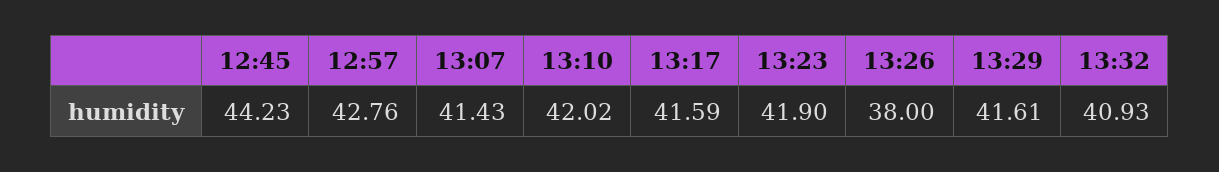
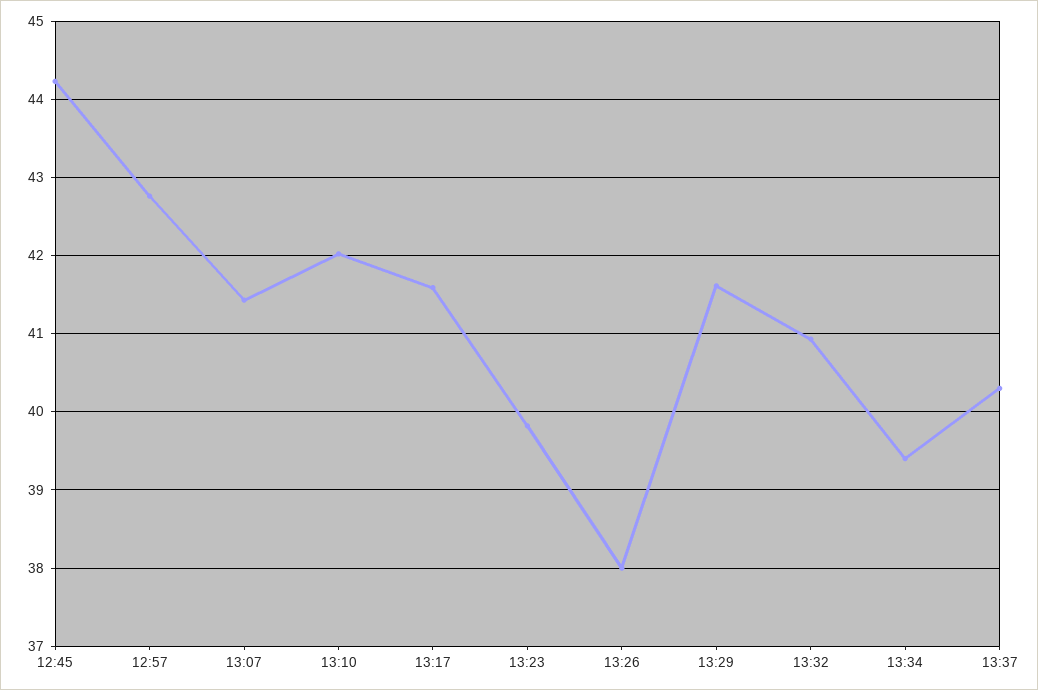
13:23: 41.9 -> 39.8
13:34: none -> 39.4
13:37: none -> 40.3

